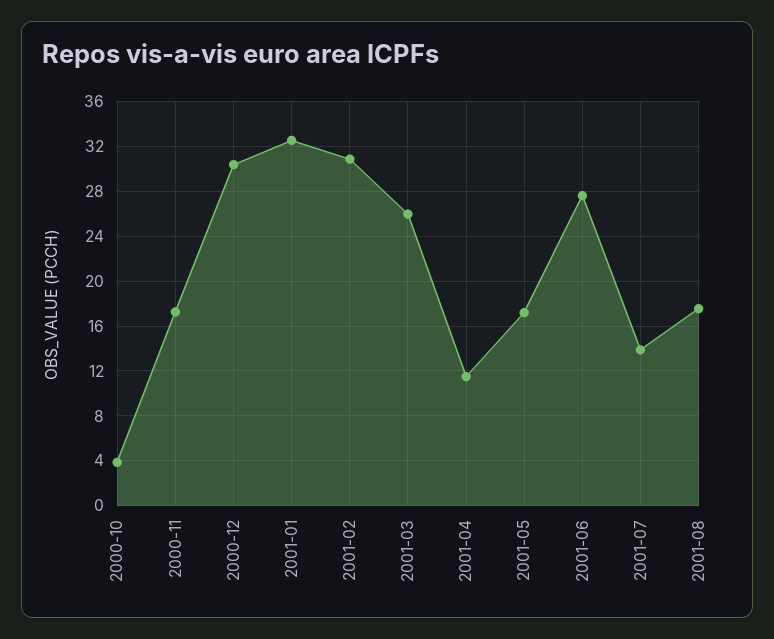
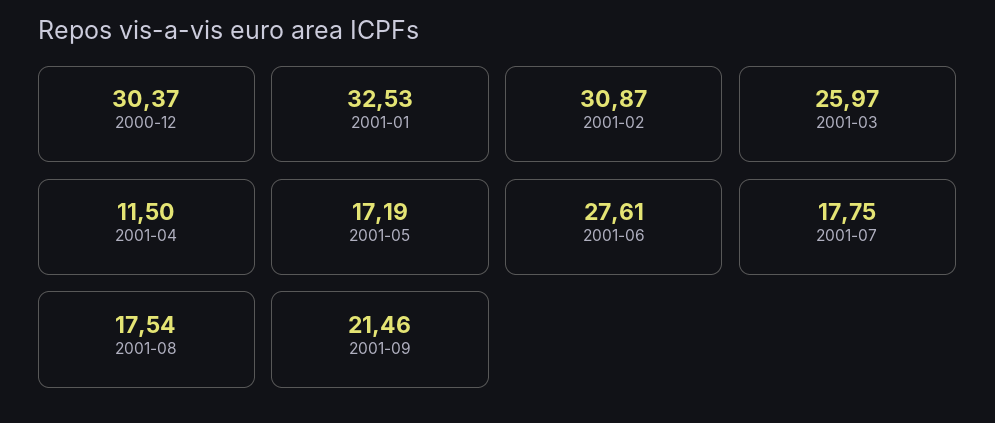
2000-10: 4 -> none
2000-11: 17 -> none
2001-07: 14 -> 17.75
2001-09: none -> 21.46

